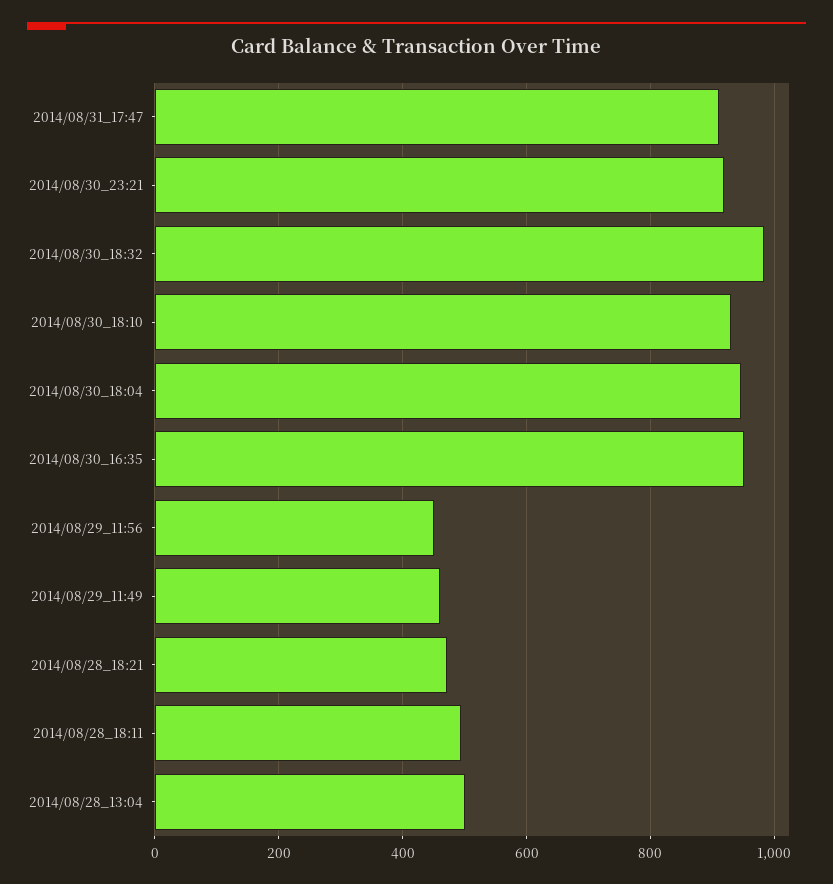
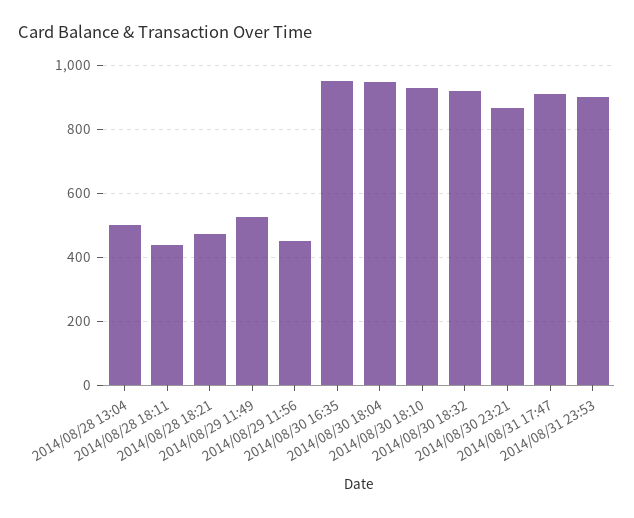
2014/08/30_23:21: 920 -> 860
2014/08/30_18:32: 980 -> 920
2014/08/29_11:49: 460 -> 520
2014/08/28_18:11: 500 -> 440
2014/08/31 23:53: none -> 900

